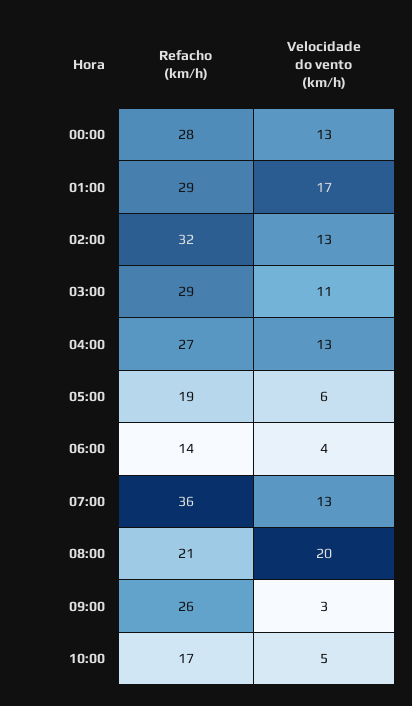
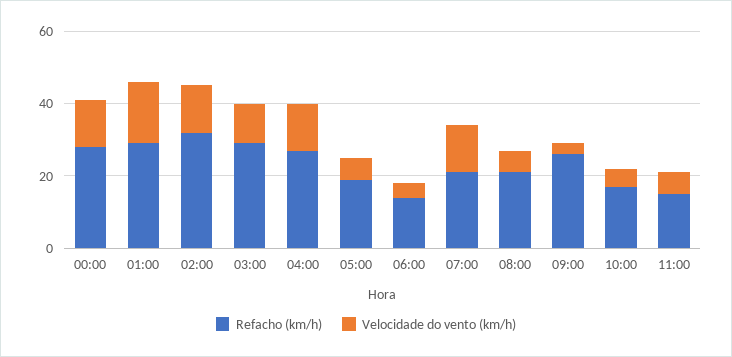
Refacho (km/h), 07:00: 36 -> 20
Velocidade do vento (km/h), 08:00: 20 -> 5
Refacho (km/h), 11:00: none -> 15
Velocidade do vento (km/h), 11:00: none -> 5

